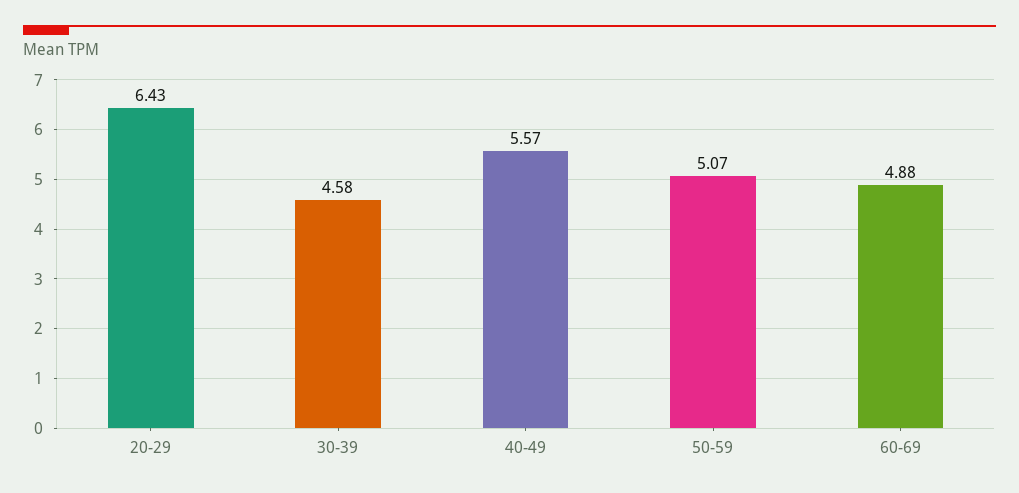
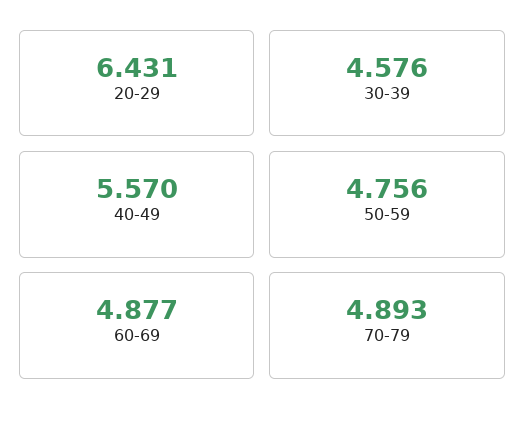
50-59: 5.07 -> 4.756
70-79: none -> 4.893

